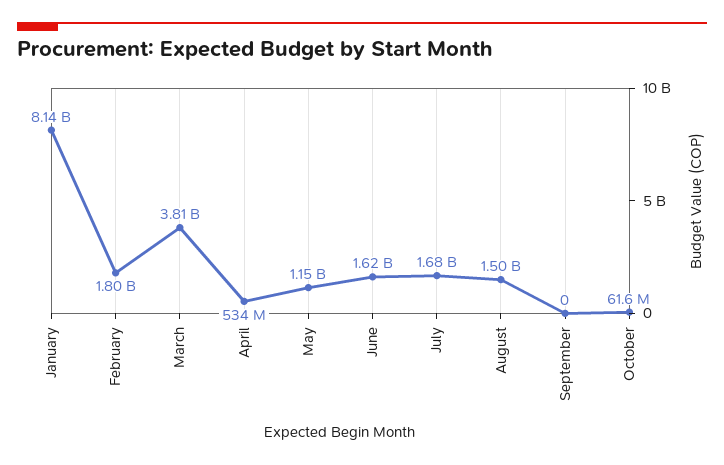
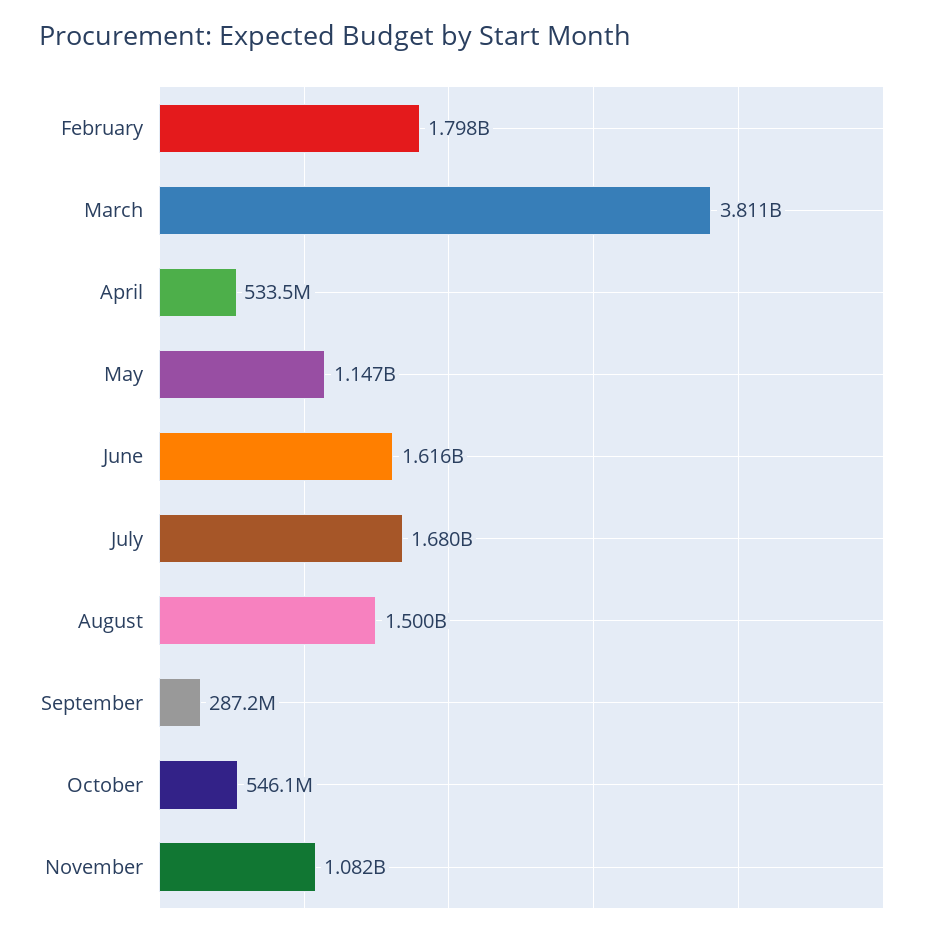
January: 8140000000 -> none
September: 0 -> 287200000
October: 61600000 -> 546100000
November: none -> 1082000000

